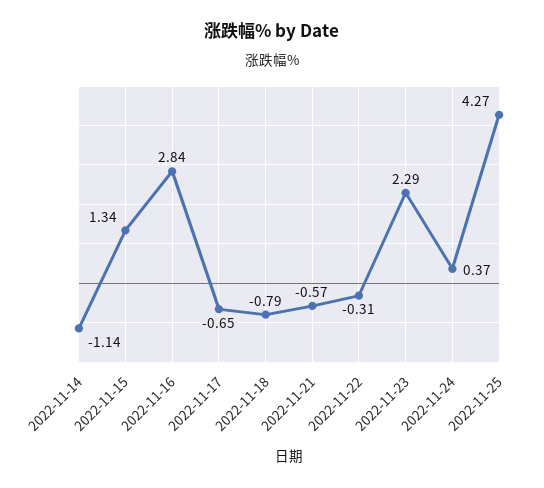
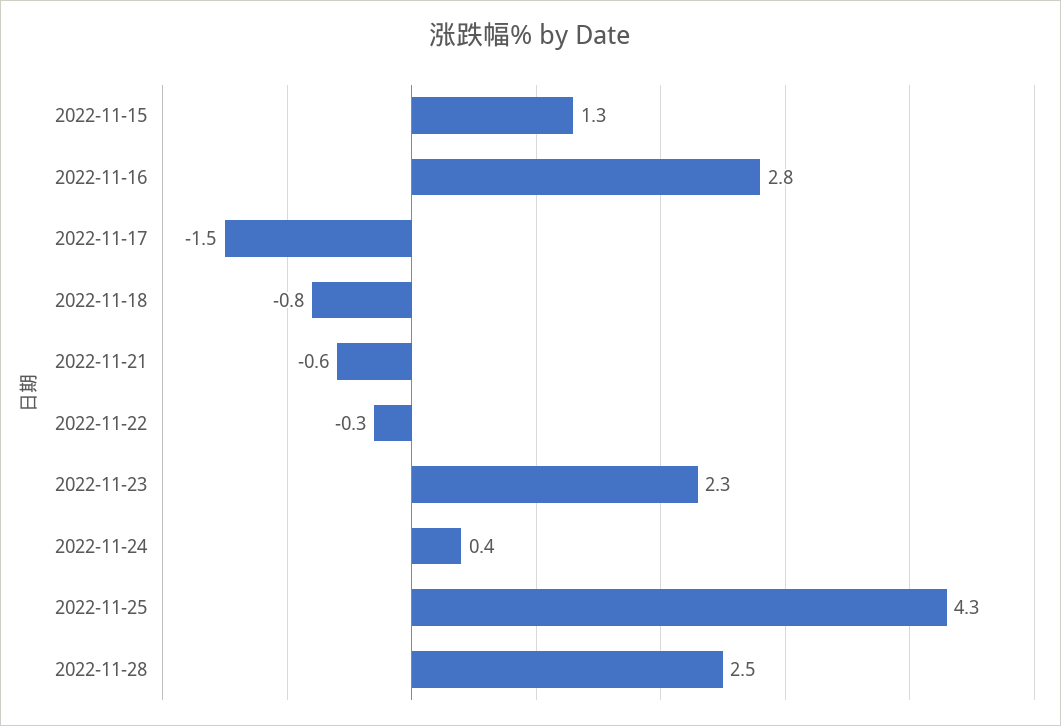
2022-11-14: -1.14 -> none
2022-11-17: -0.65 -> -1.5
2022-11-28: none -> 2.5

